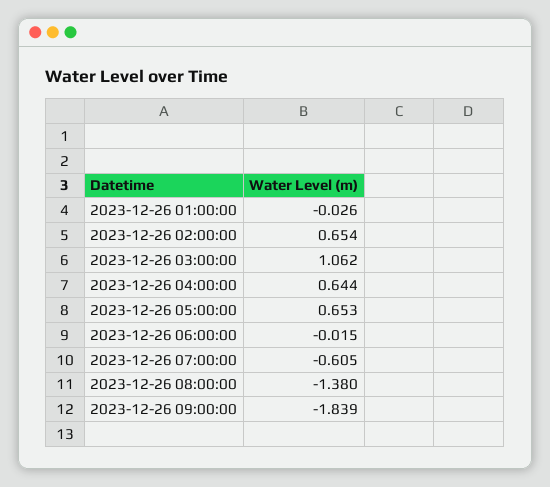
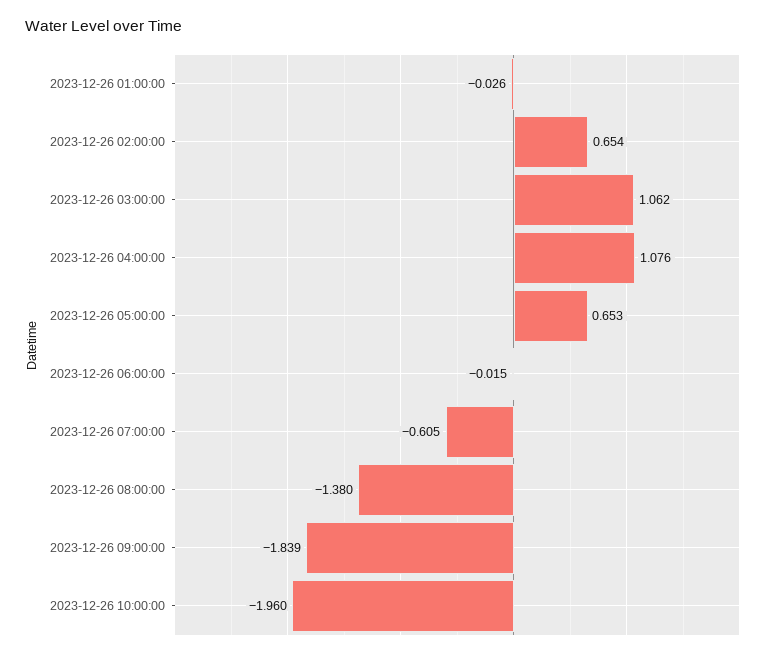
2023-12-26 04:00:00: 0.644 -> 1.076
2023-12-26 10:00:00: none -> -1.96

